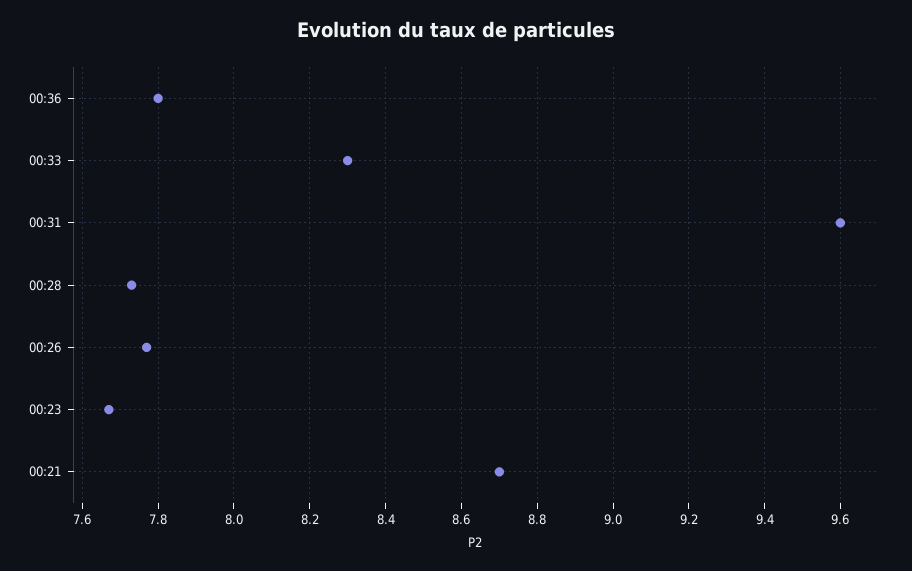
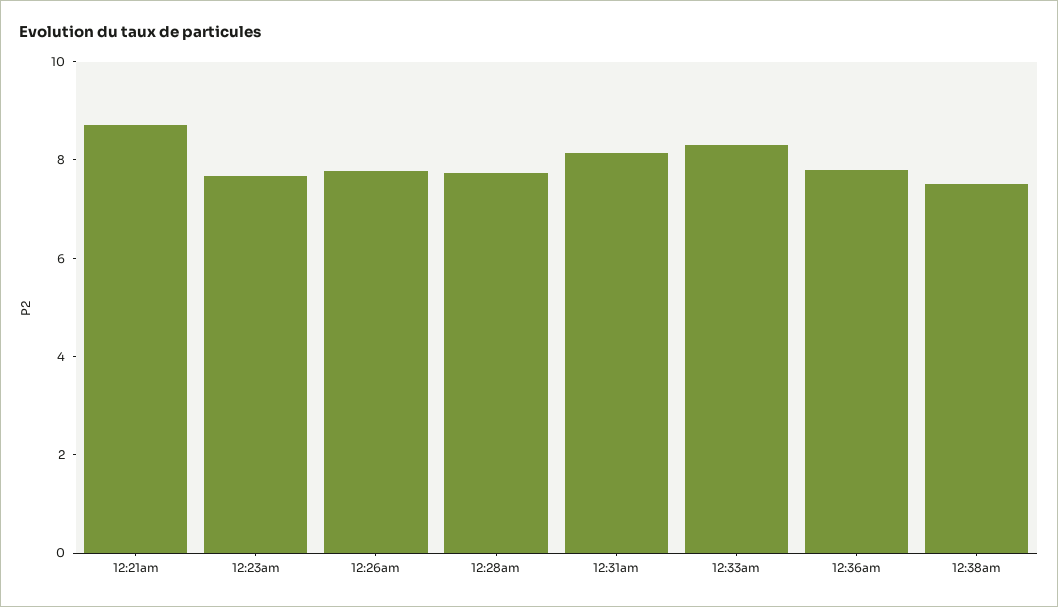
00:31: 9.6 -> 8
12:38am: none -> 7.5

